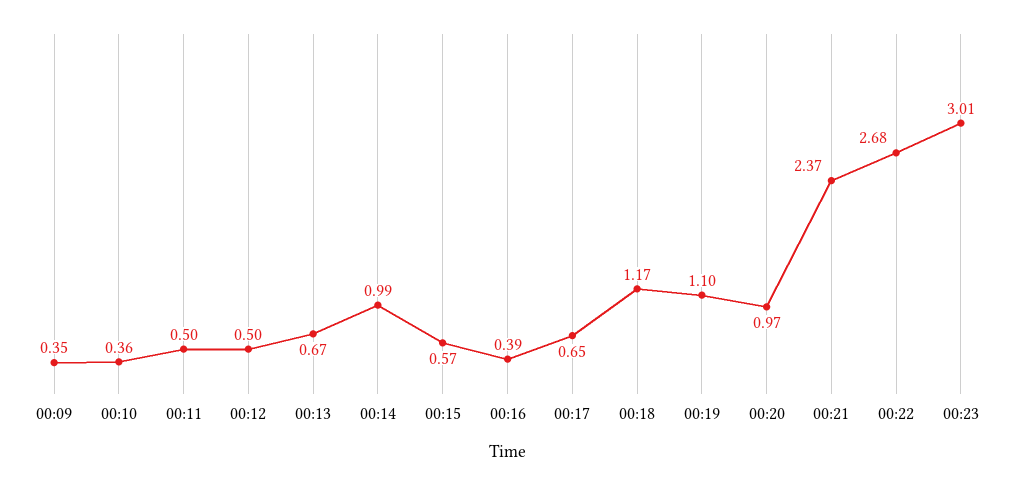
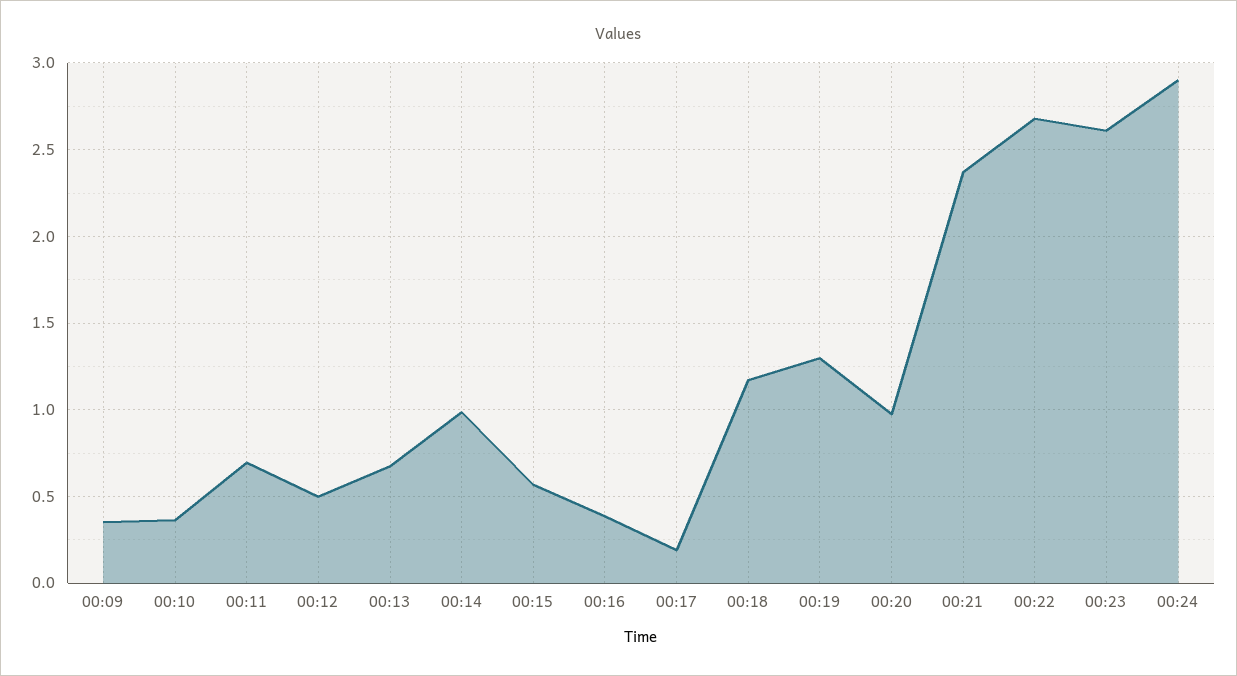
00:11: 0.5 -> 0.7
00:17: 0.65 -> 0.2
00:19: 1.1 -> 1.3
00:23: 3.01 -> 2.6
00:24: none -> 2.9

